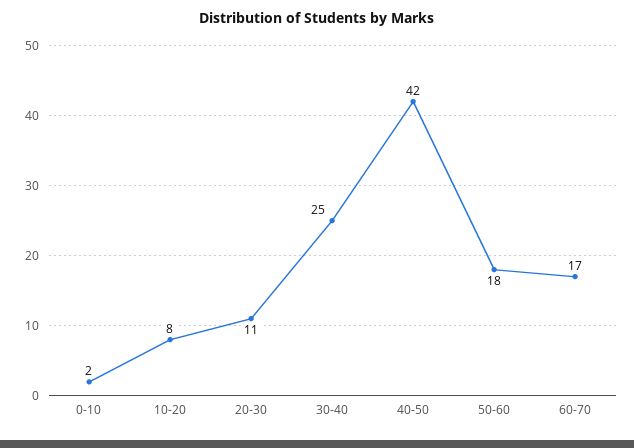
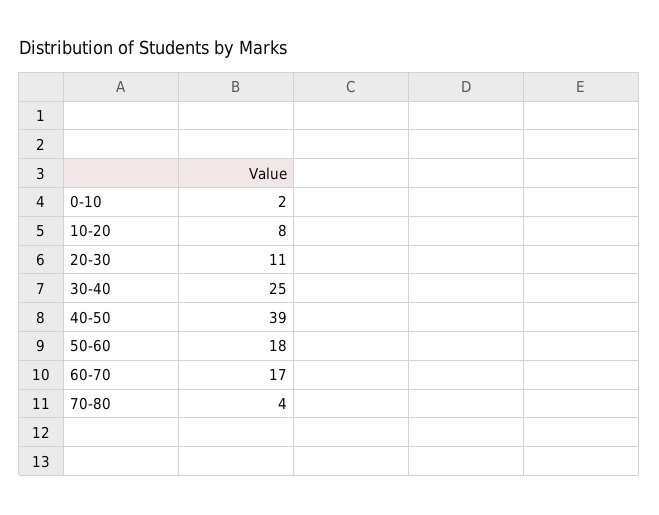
40-50: 42 -> 39
70-80: none -> 4

